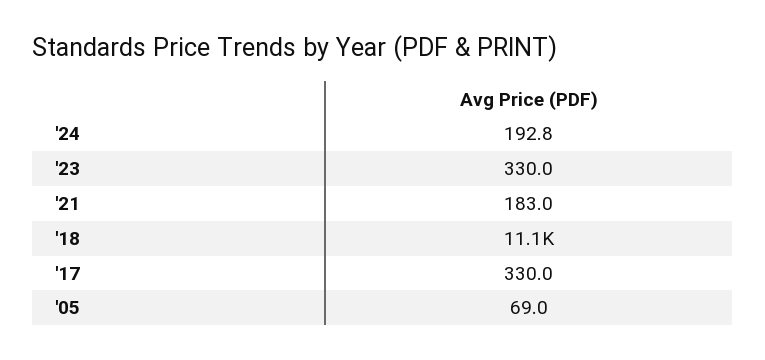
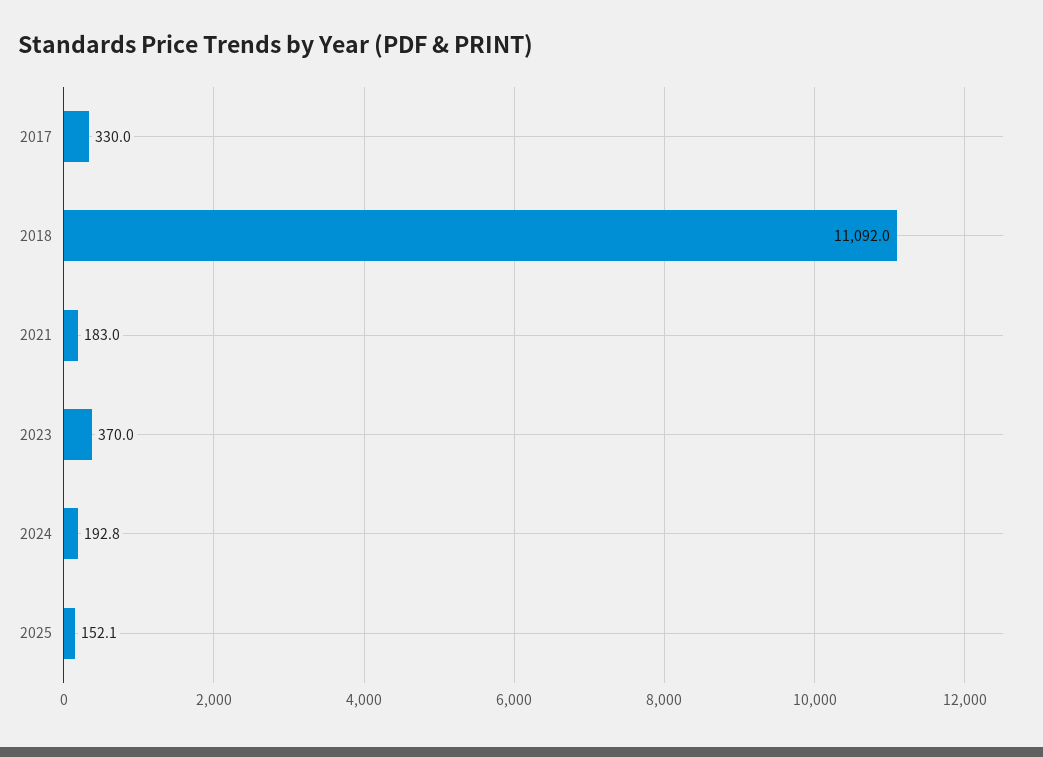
'23: 330 -> 370
'05: 69 -> none
2025: none -> 152.1

